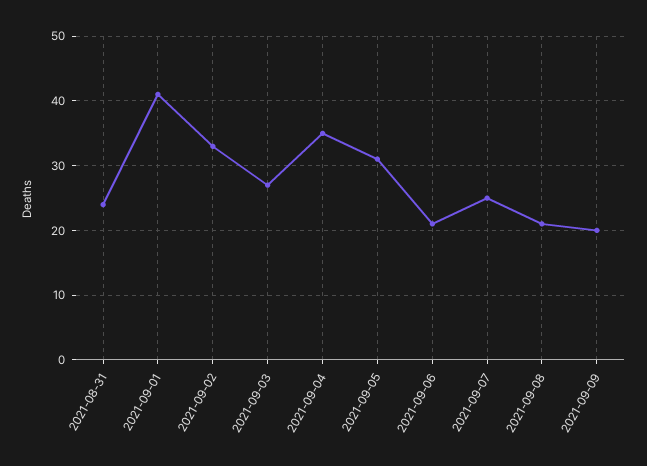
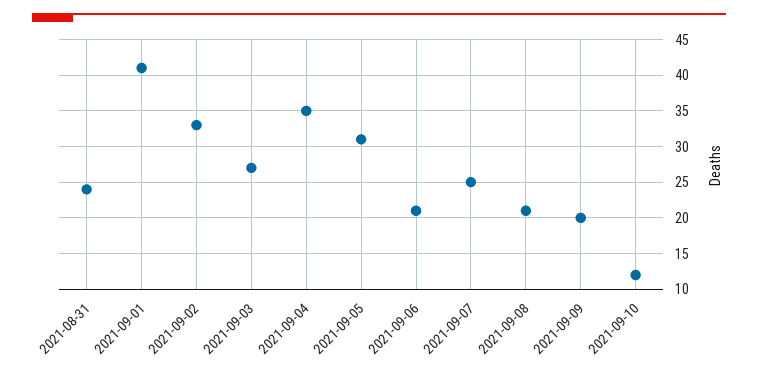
2021-09-10: none -> 12

